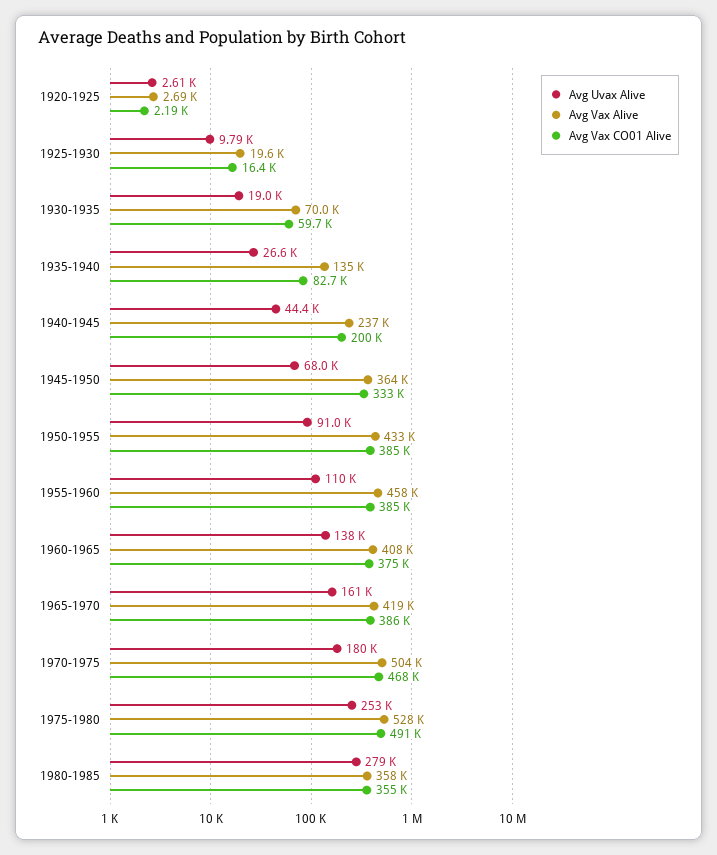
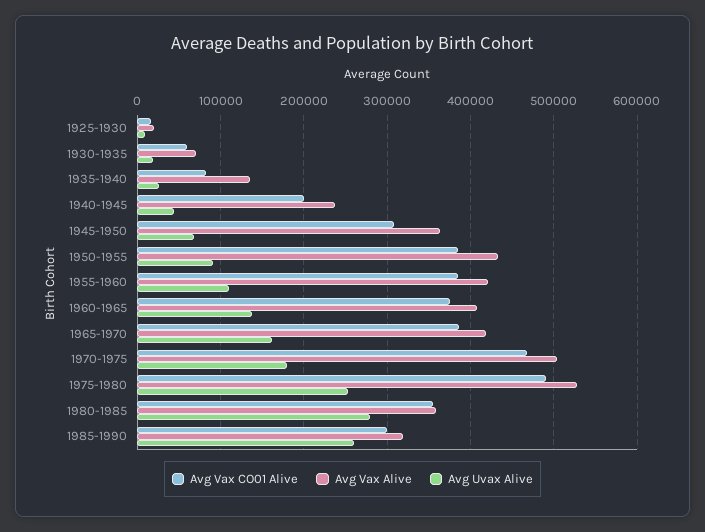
Avg Uvax Alive, 1920-1925: 2610 -> none
Avg Vax Alive, 1920-1925: 2690 -> none
Avg Vax CO01 Alive, 1920-1925: 2190 -> none
Avg Vax CO01 Alive, 1945-1950: 333000 -> 310000
Avg Vax Alive, 1955-1960: 458000 -> 420000
Avg Vax CO01 Alive, 1985-1990: none -> 300000
Avg Vax Alive, 1985-1990: none -> 320000
Avg Uvax Alive, 1985-1990: none -> 260000

